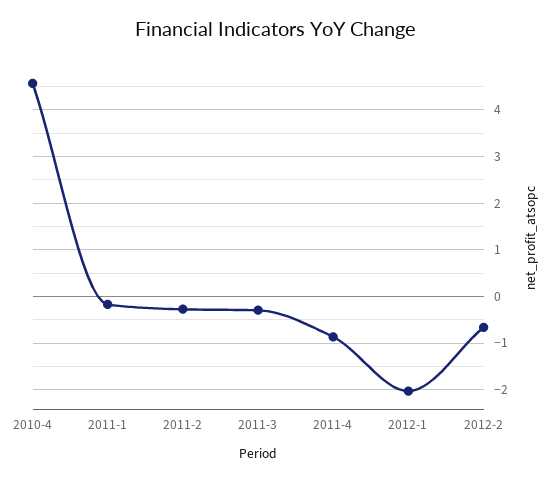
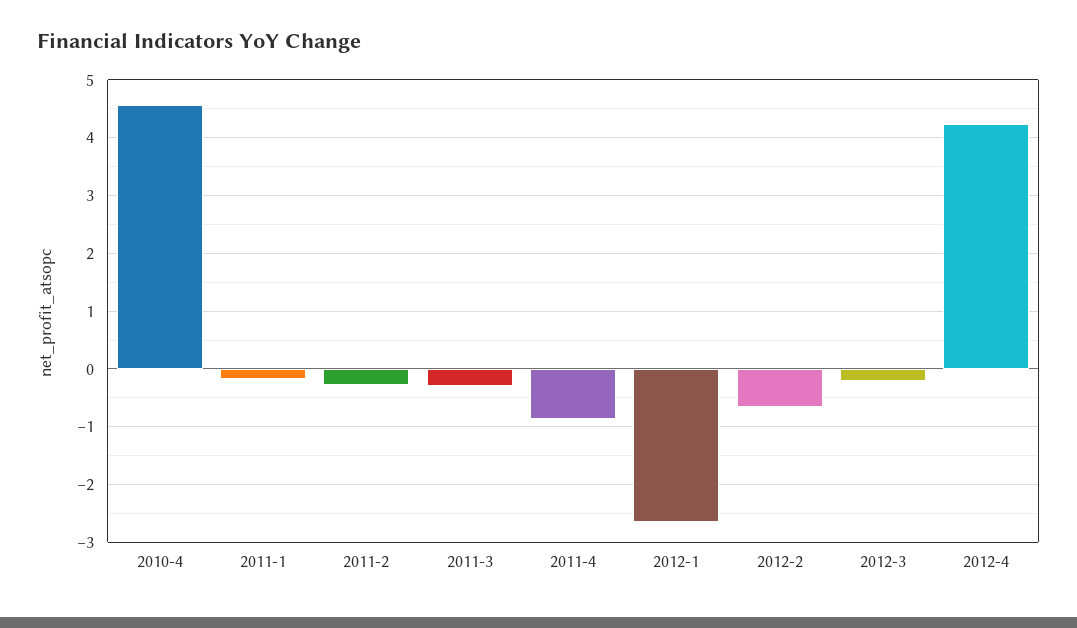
2012-1: -2 -> -2.6
2012-3: none -> -0.2
2012-4: none -> 4.2

